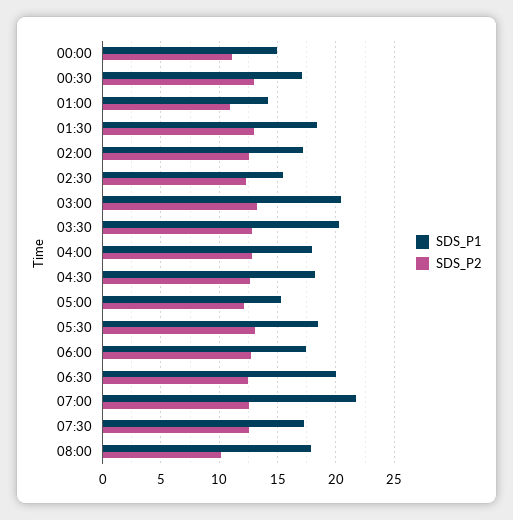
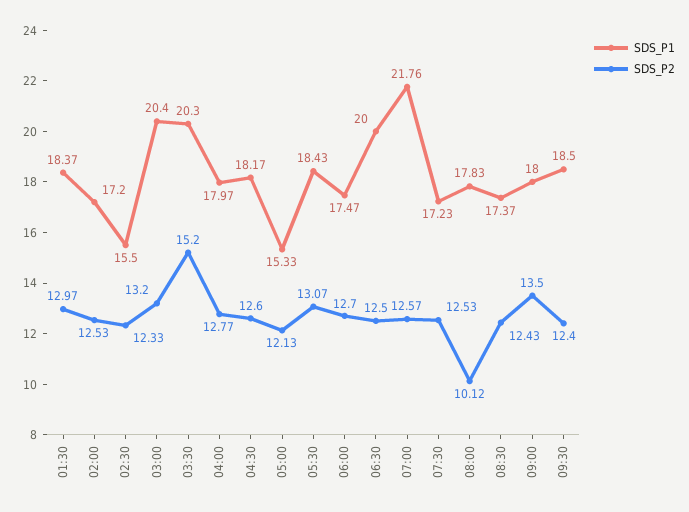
SDS_P1, 00:00: 15 -> none
SDS_P2, 00:00: 11 -> none
SDS_P1, 00:30: 17 -> none
SDS_P2, 00:30: 13 -> none
SDS_P1, 01:00: 14 -> none
SDS_P2, 01:00: 11 -> none
SDS_P2, 03:30: 13 -> 15.2
SDS_P1, 08:30: none -> 17.37
SDS_P2, 08:30: none -> 12.43
SDS_P1, 09:00: none -> 18
SDS_P2, 09:00: none -> 13.5
SDS_P1, 09:30: none -> 18.5
SDS_P2, 09:30: none -> 12.4

